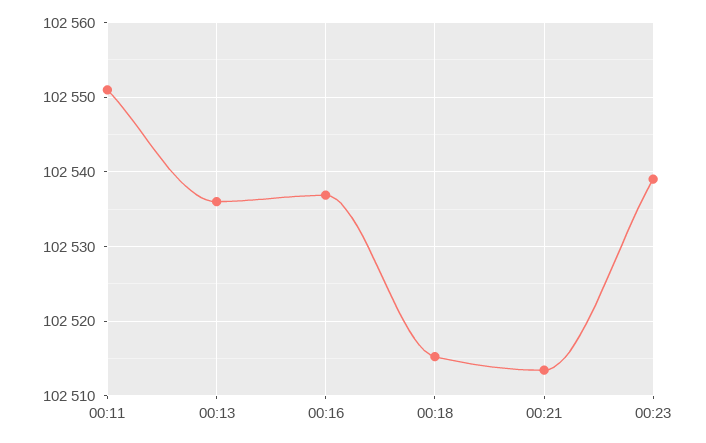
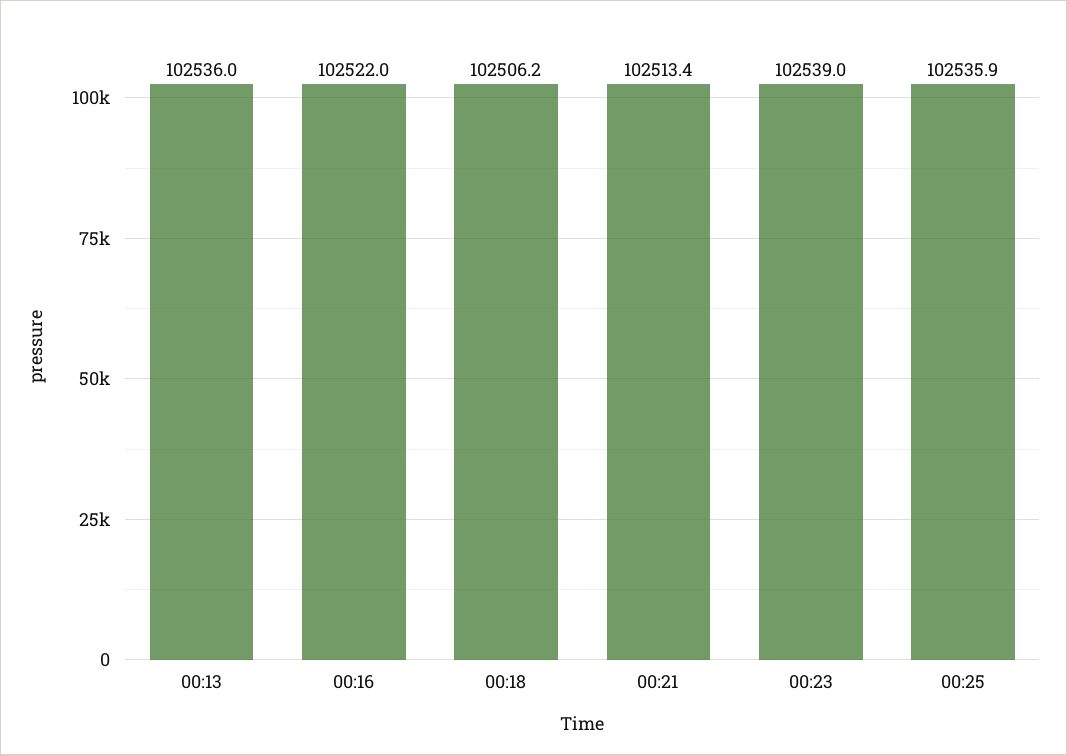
00:11: 102551 -> none
00:16: 102537 -> 102522
00:18: 102515 -> 102506.2
00:25: none -> 102535.9

